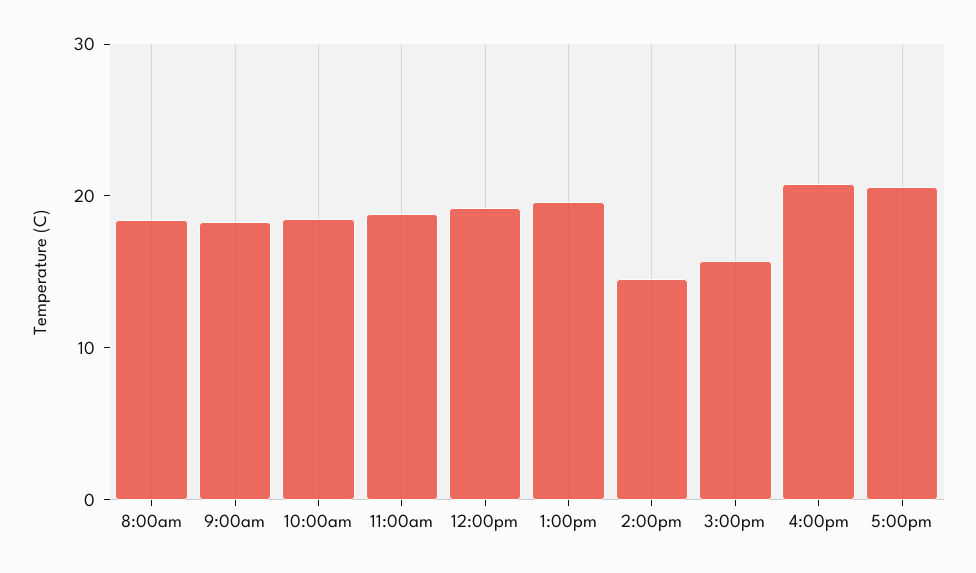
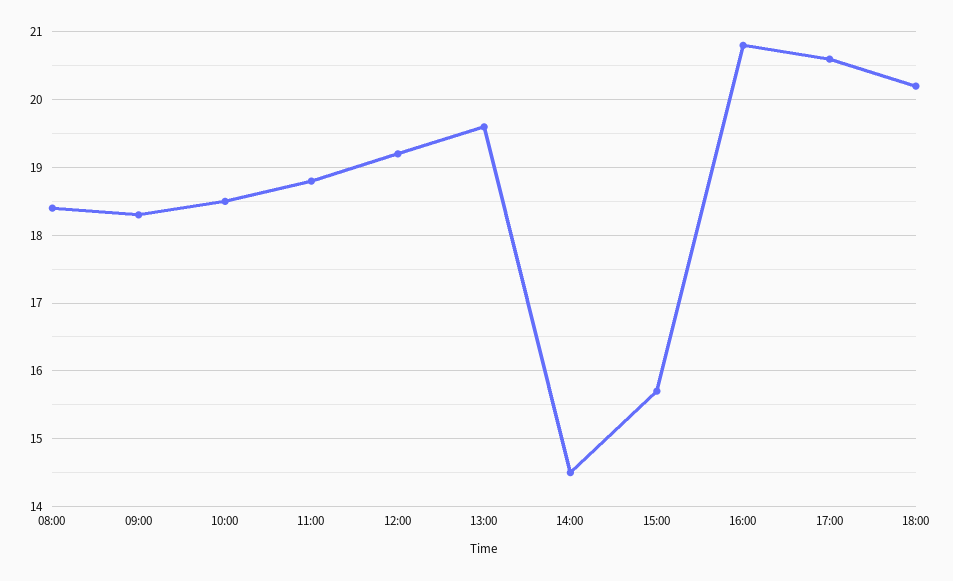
18:00: none -> 20.2

